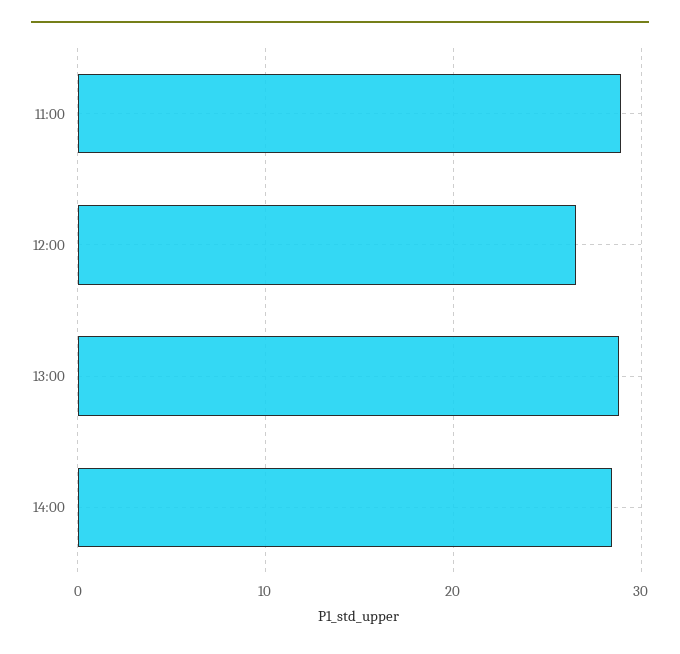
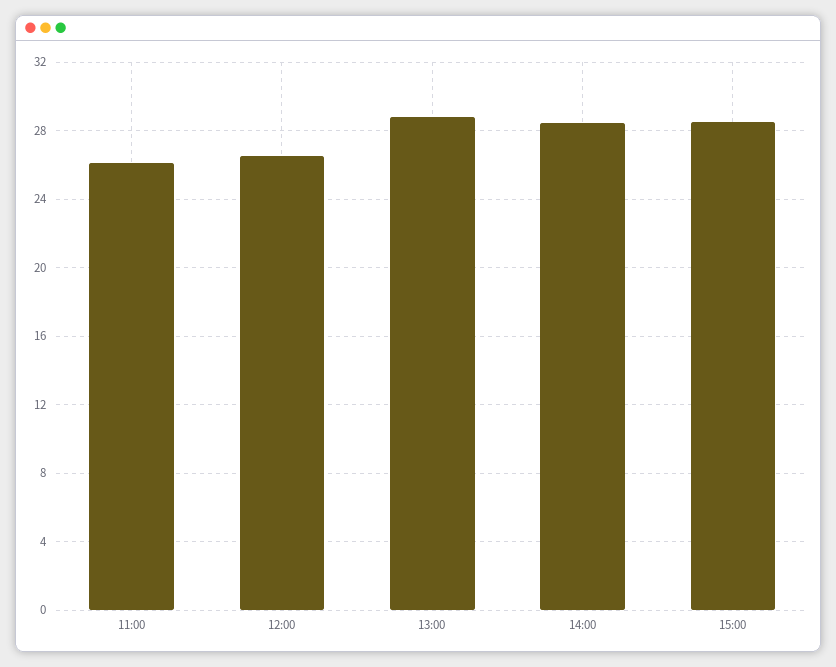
11:00: 29 -> 26
15:00: none -> 28.5

